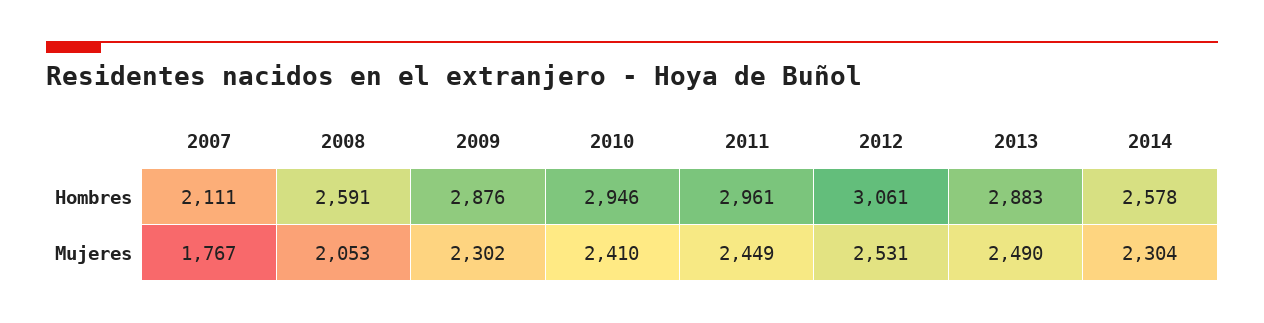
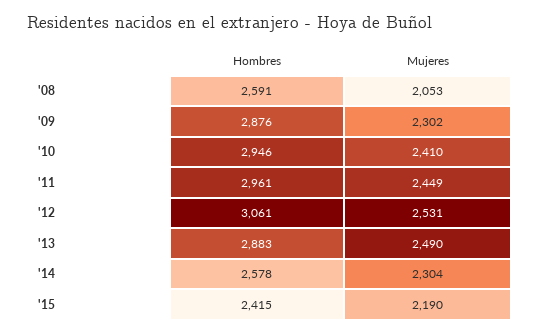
2007, Hombres: 2111 -> none
2007, Mujeres: 1767 -> none
'15, Hombres: none -> 2415
'15, Mujeres: none -> 2190

